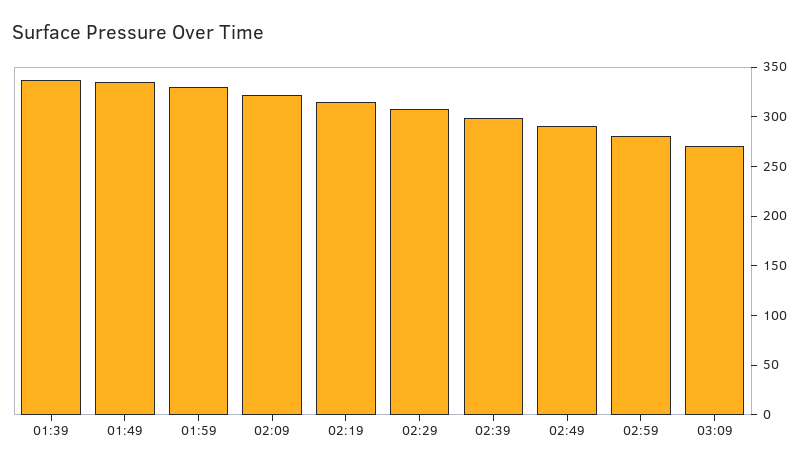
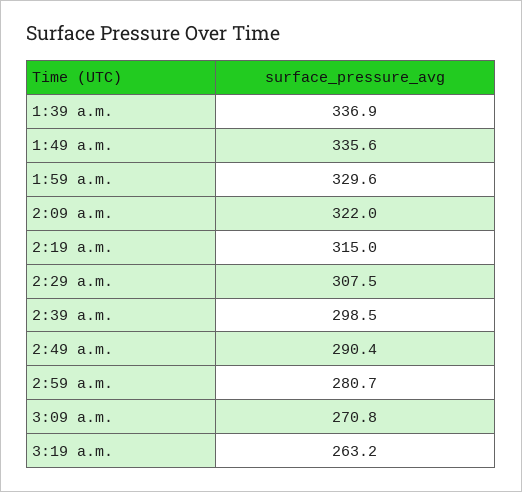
3:19 a.m.: none -> 263.2

